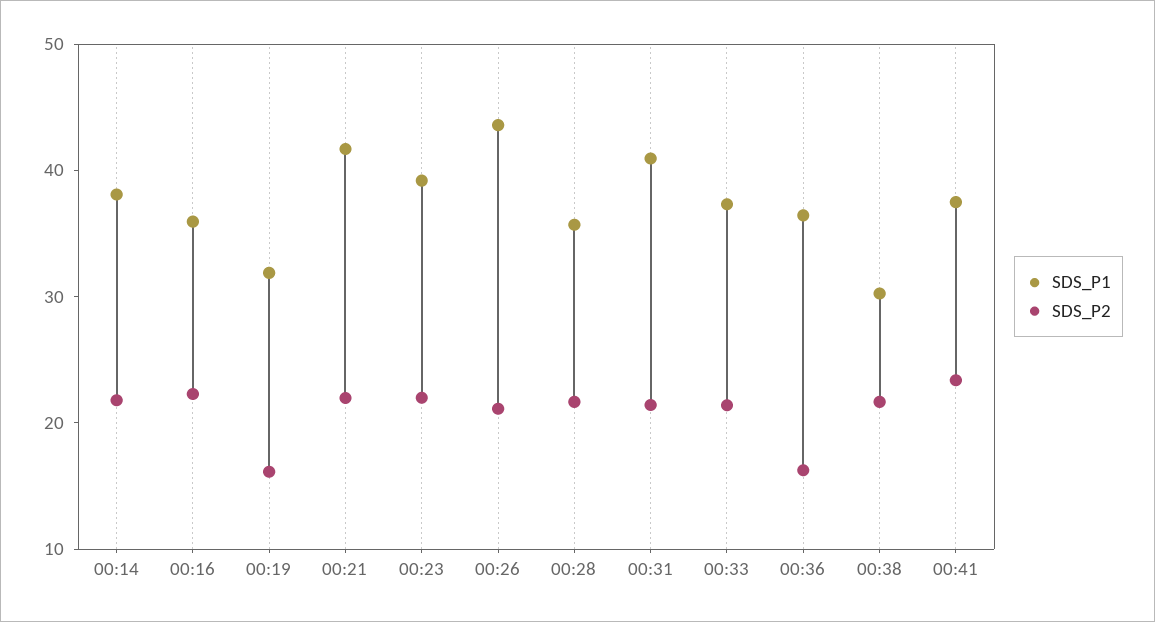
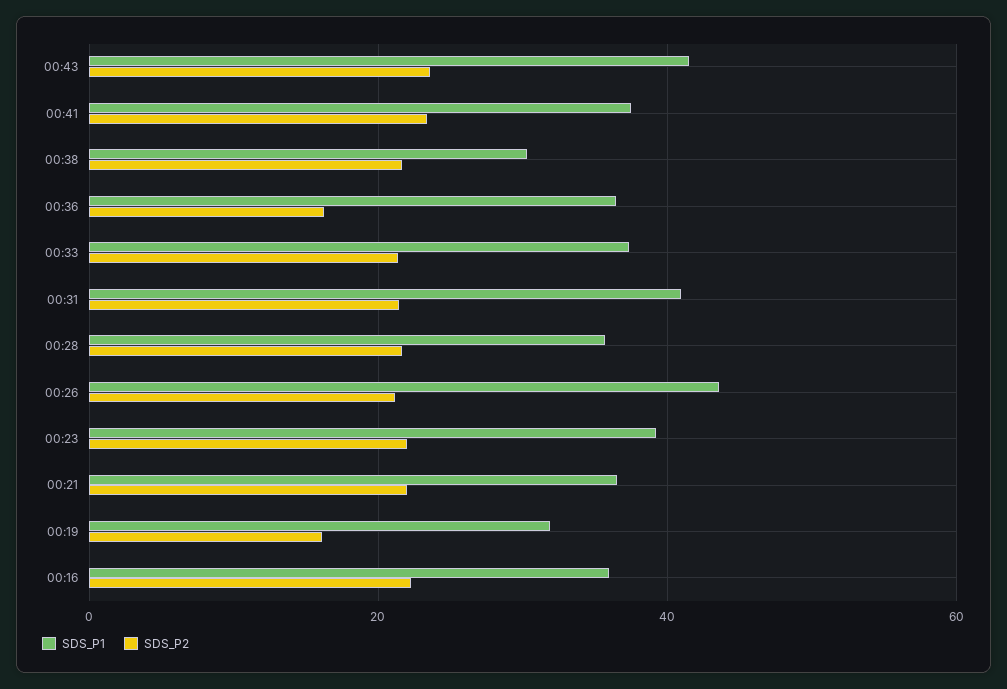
SDS_P1, 00:14: 38 -> none
SDS_P2, 00:14: 22 -> none
SDS_P1, 00:21: 42 -> 36
SDS_P1, 00:43: none -> 42
SDS_P2, 00:43: none -> 24

